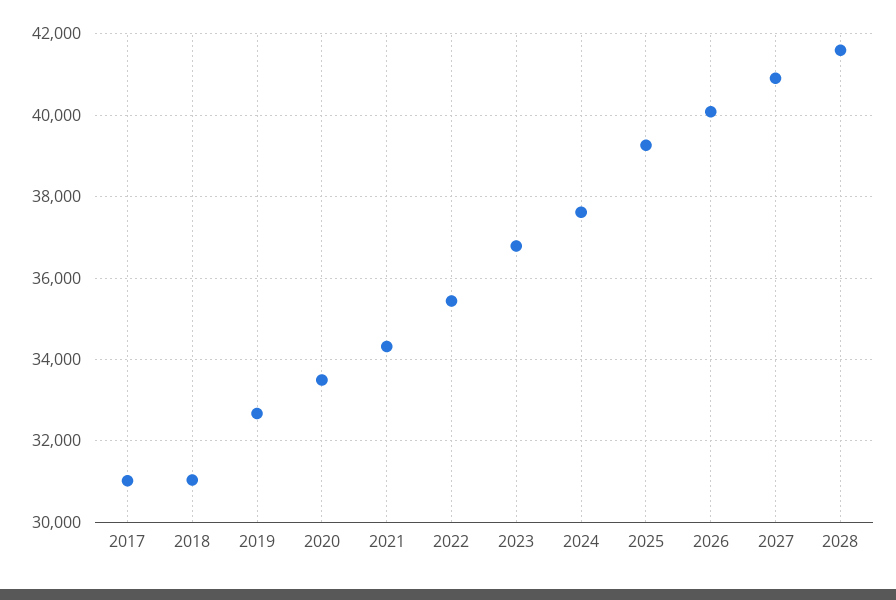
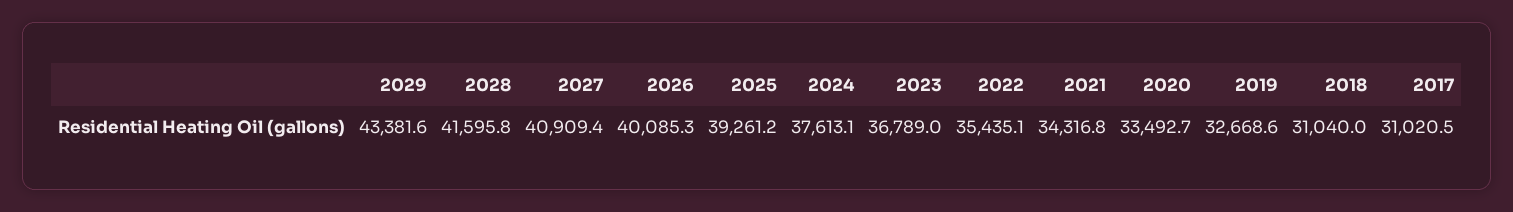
2029: none -> 43381.6

